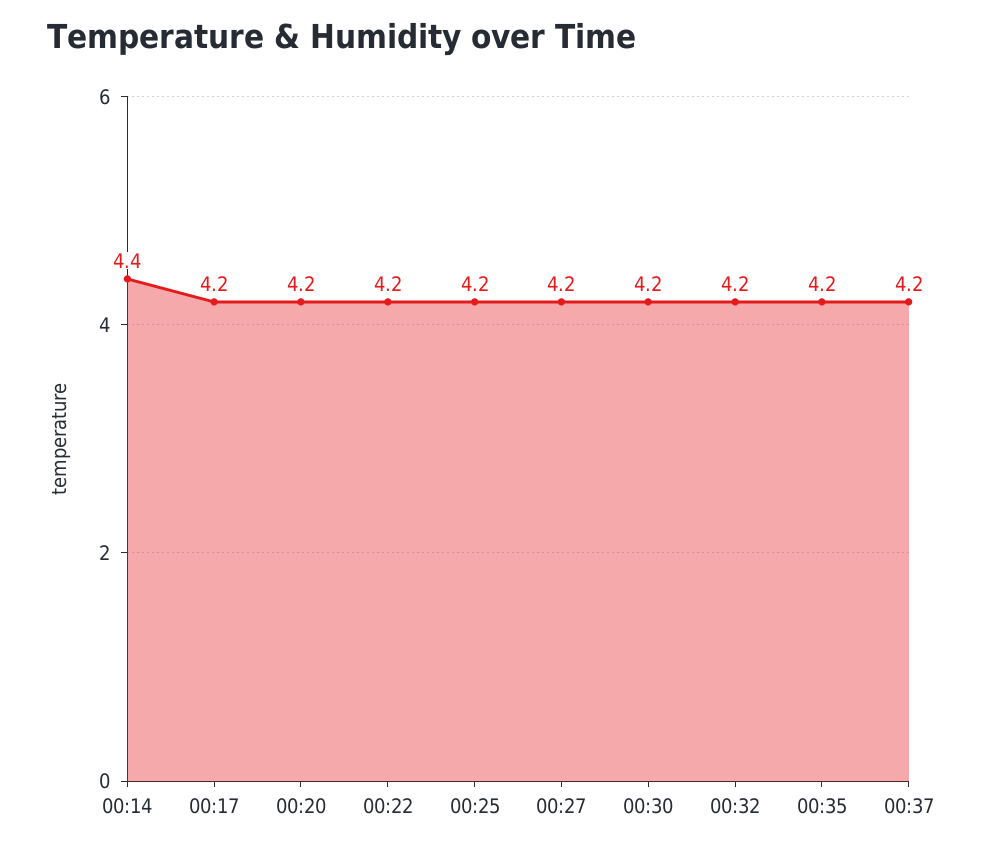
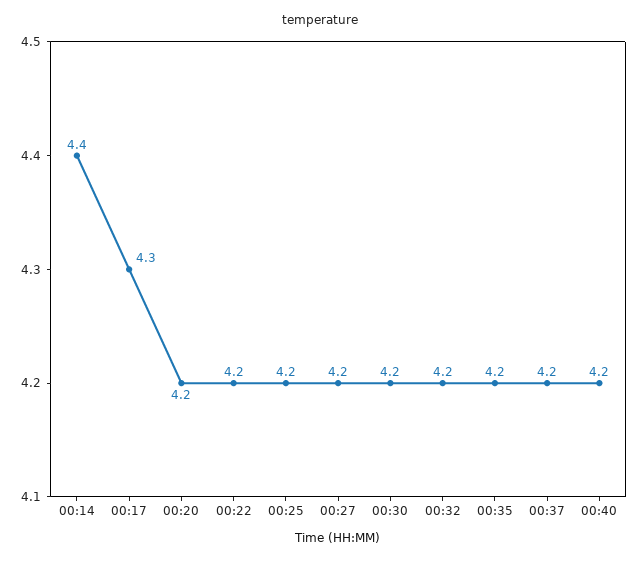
00:17: 4.2 -> 4.3
00:40: none -> 4.2

